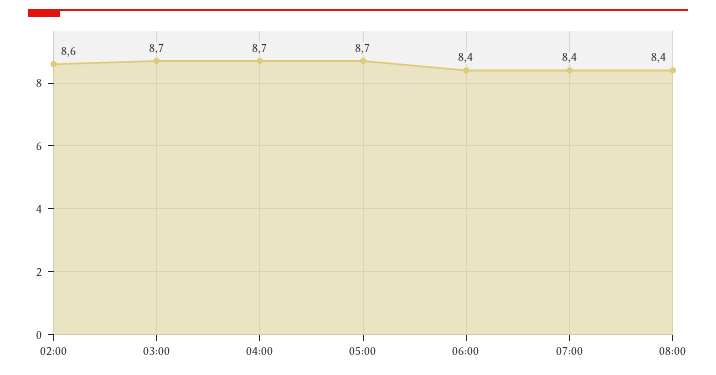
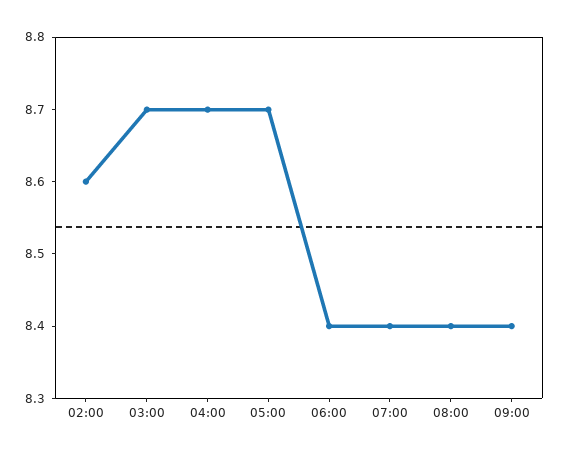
09:00: none -> 8.4

